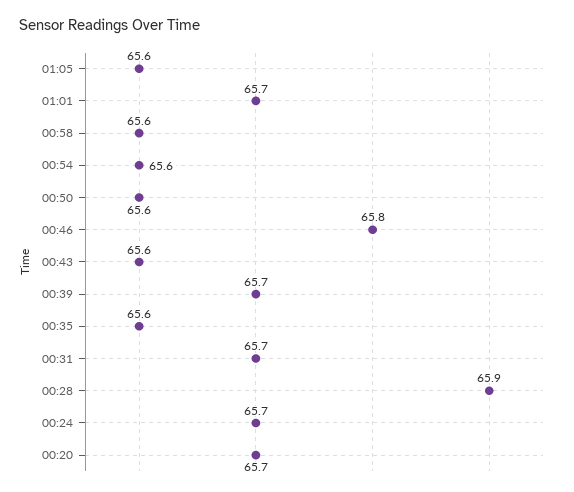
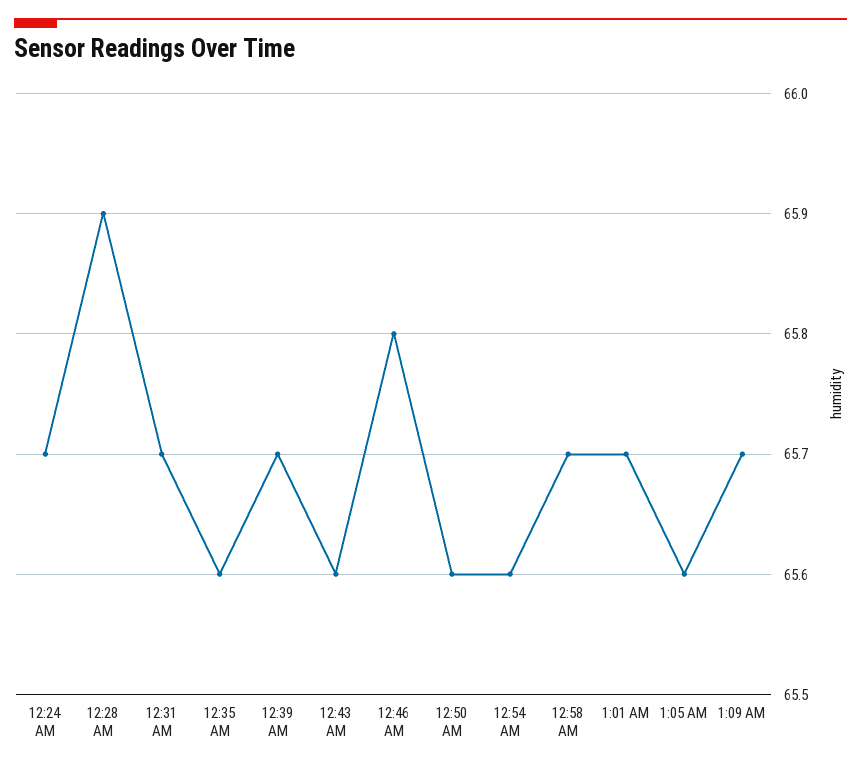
00:58: 65.6 -> 65.7
00:20: 65.7 -> none
1:09 AM: none -> 65.7

